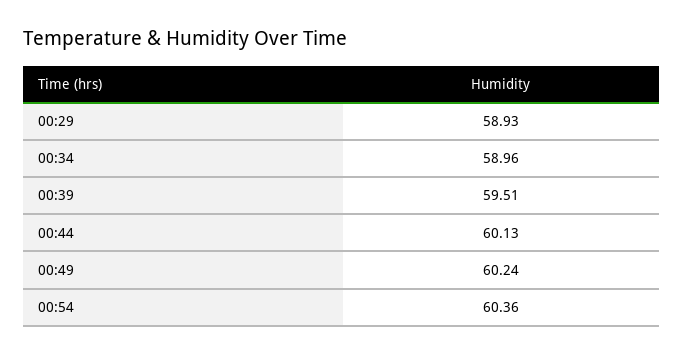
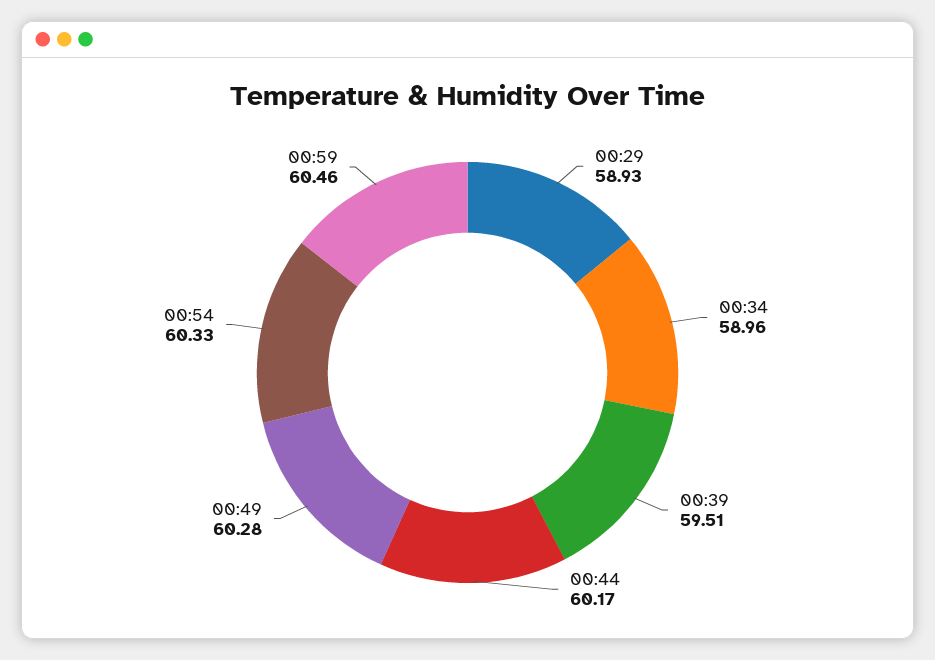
00:44: 60.13 -> 60.17
00:49: 60.24 -> 60.28
00:54: 60.36 -> 60.33
00:59: none -> 60.46

